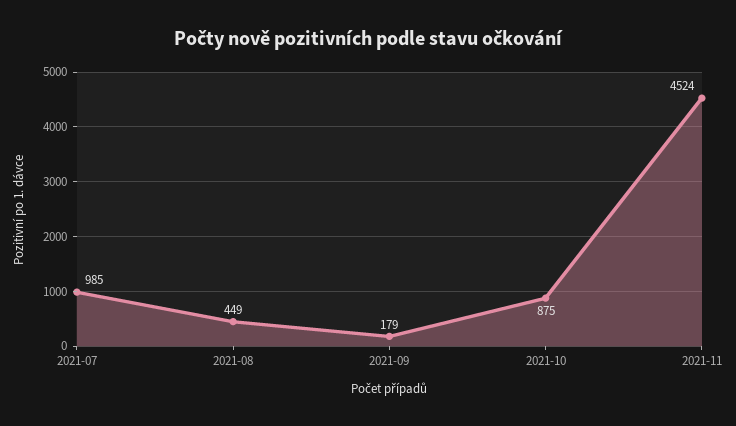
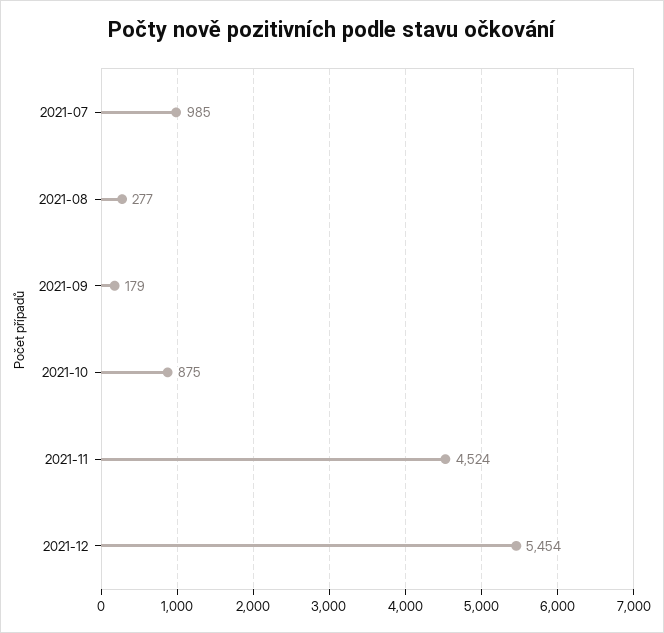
2021-08: 449 -> 277
2021-12: none -> 5454

